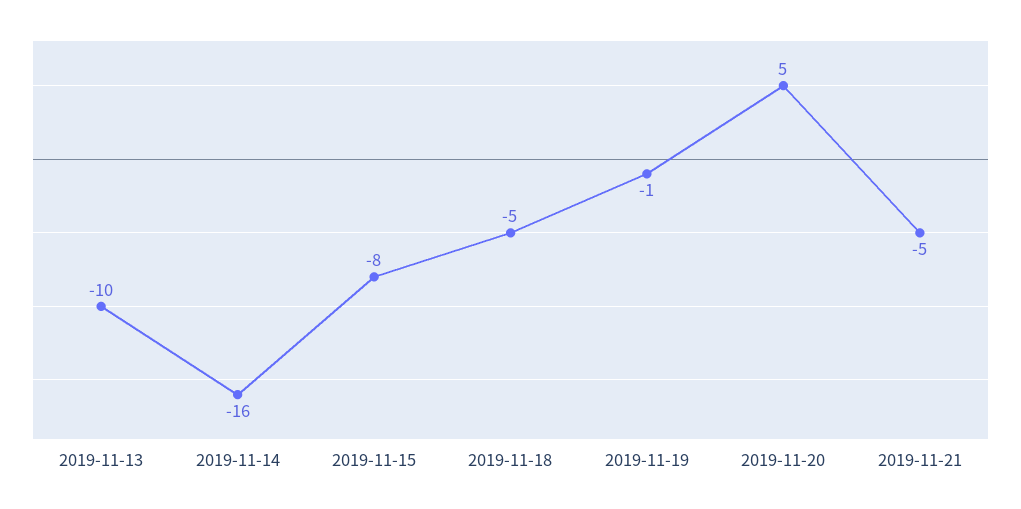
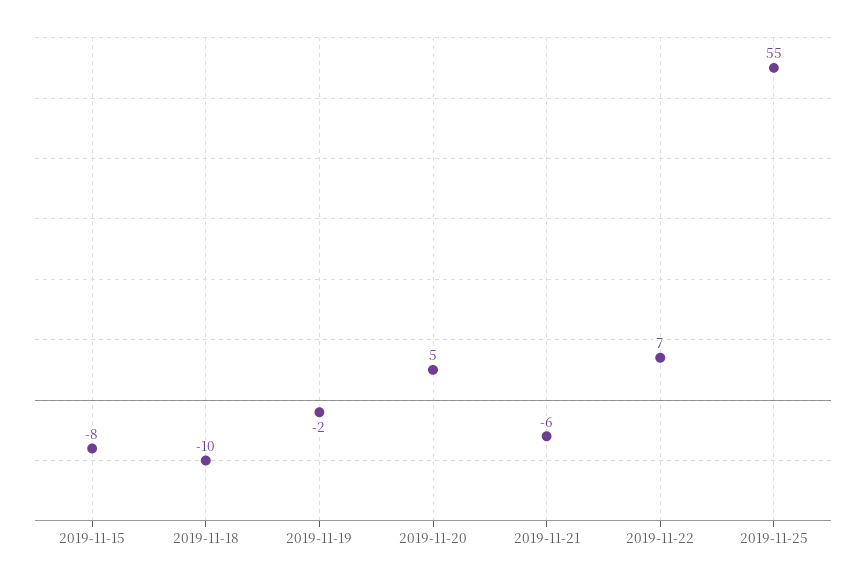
2019-11-13: -10 -> none
2019-11-14: -16 -> none
2019-11-18: -5 -> -10
2019-11-19: -1 -> -2
2019-11-21: -5 -> -6
2019-11-22: none -> 7
2019-11-25: none -> 55

